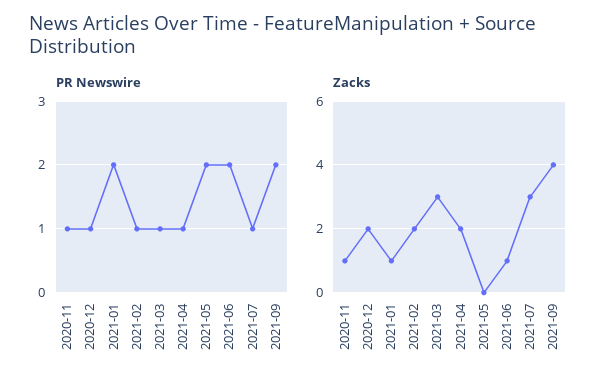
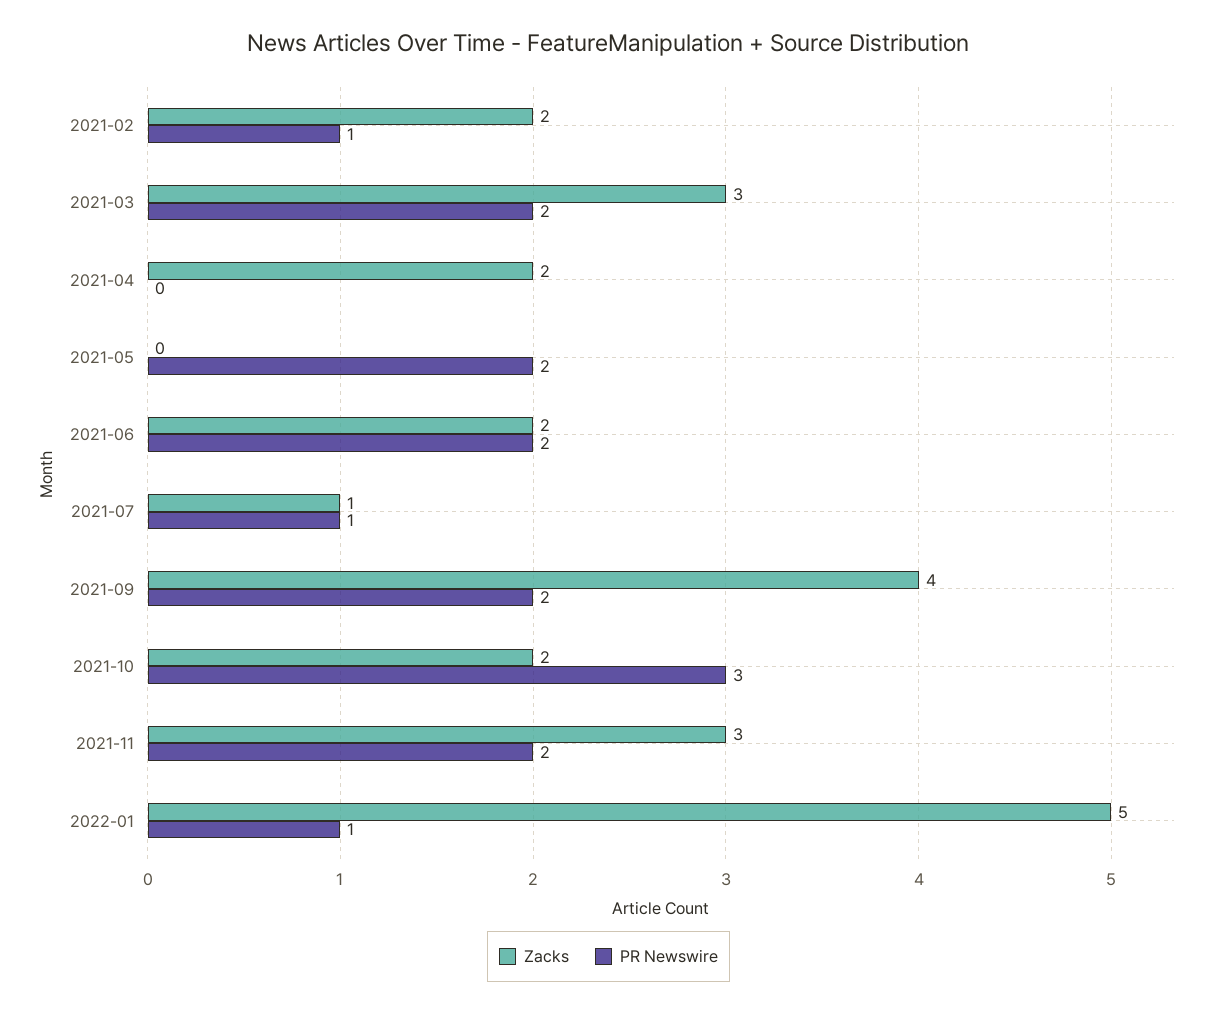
PR Newswire, 2020-11: 1 -> none
PR Newswire, 2020-12: 1 -> none
PR Newswire, 2021-01: 2 -> none
PR Newswire, 2021-03: 1 -> 2
PR Newswire, 2021-04: 1 -> 0
Zacks, 2020-11: 1 -> none
Zacks, 2020-12: 2 -> none
Zacks, 2021-01: 1 -> none
Zacks, 2021-06: 1 -> 2
Zacks, 2021-07: 3 -> 1
Zacks, 2021-10: none -> 2
PR Newswire, 2021-10: none -> 3
Zacks, 2021-11: none -> 3
PR Newswire, 2021-11: none -> 2
Zacks, 2022-01: none -> 5
PR Newswire, 2022-01: none -> 1

